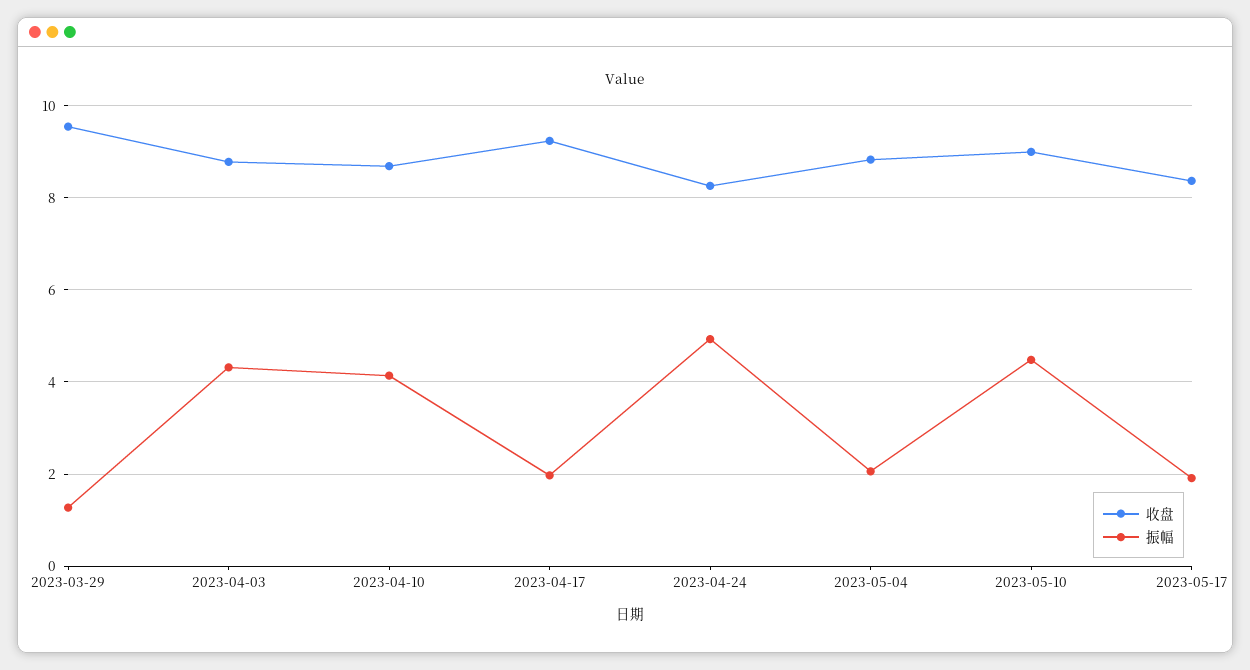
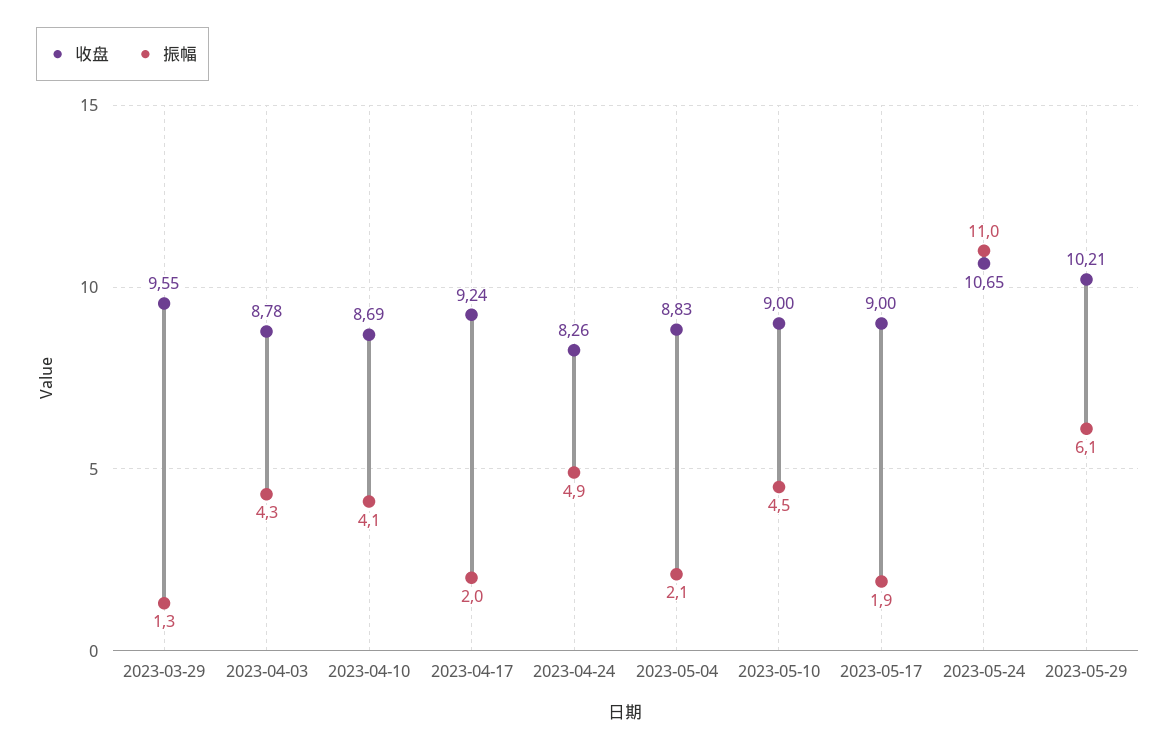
收盘, 2023-05-17: 8.4 -> 9
收盘, 2023-05-24: none -> 10.65
振幅, 2023-05-24: none -> 11
收盘, 2023-05-29: none -> 10.21
振幅, 2023-05-29: none -> 6.1

